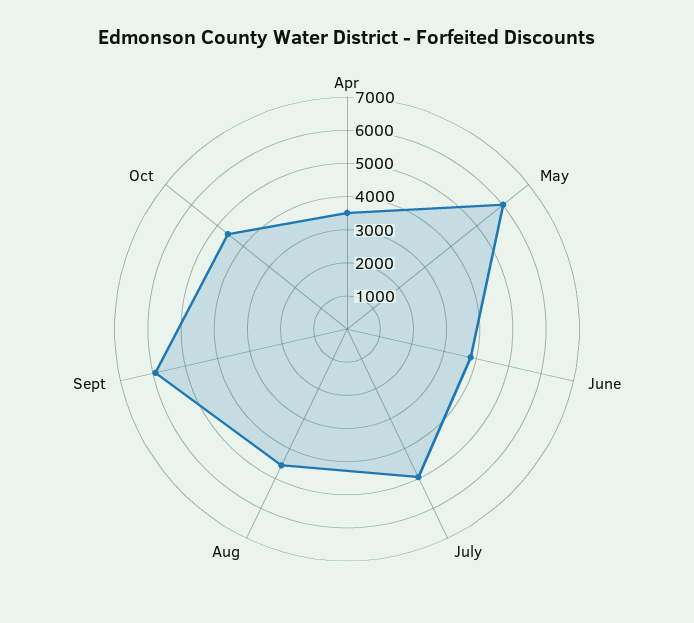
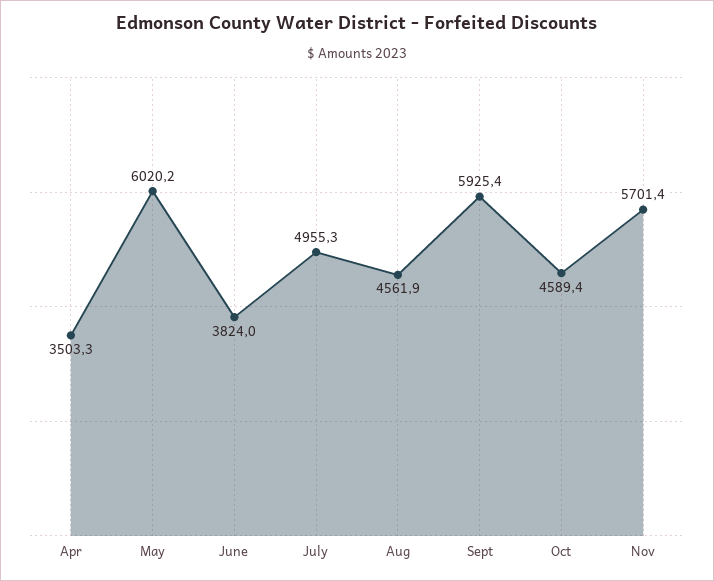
Nov: none -> 5701.4

